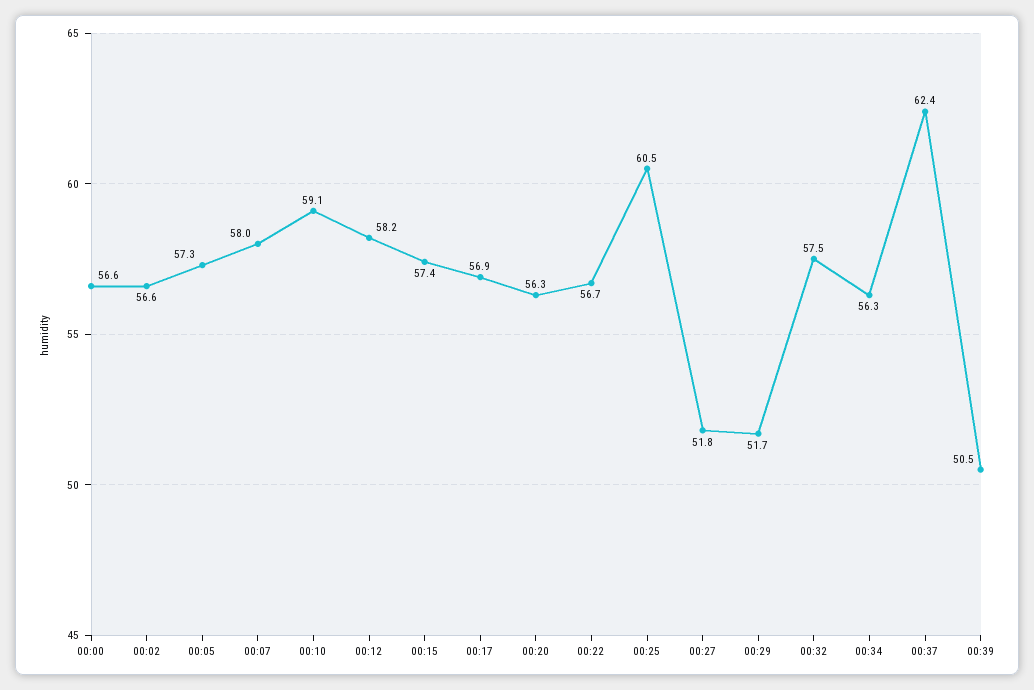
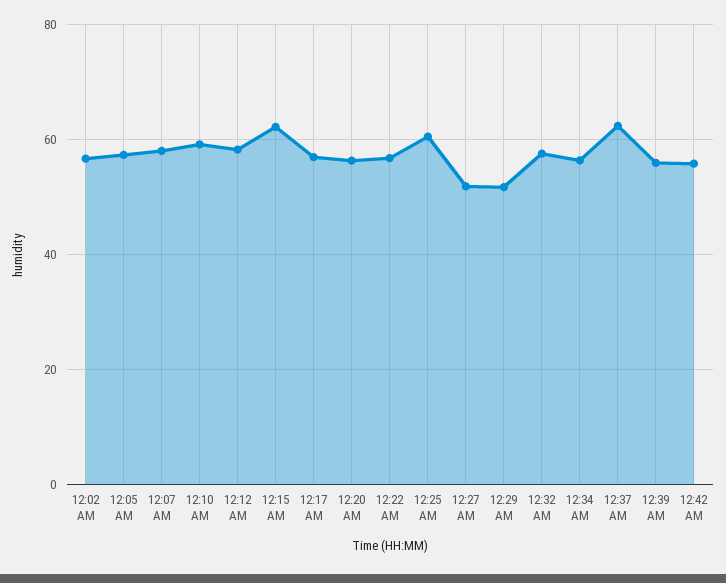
00:00: 56.6 -> none
00:15: 57.4 -> 62
00:39: 50.5 -> 56
12:42 AM: none -> 56

